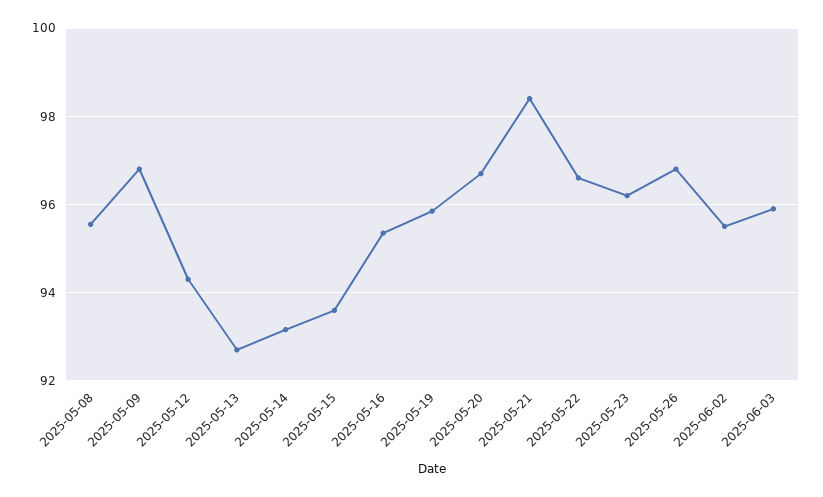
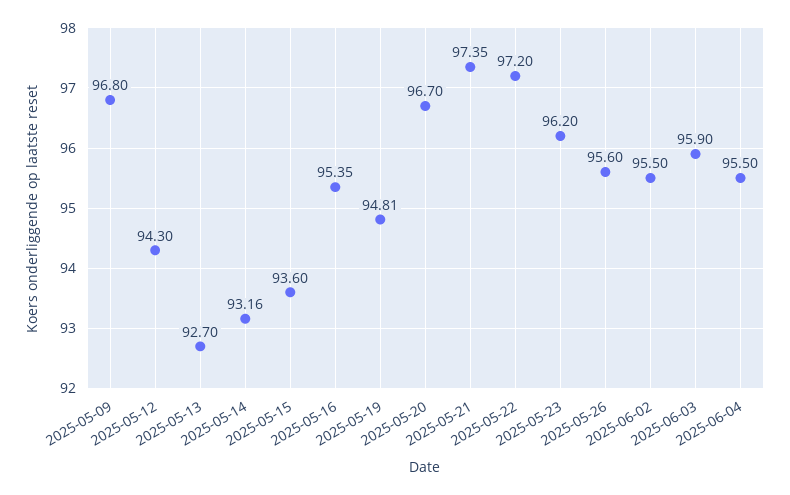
2025-05-08: 95.6 -> none
2025-05-19: 95.8 -> 94.81
2025-05-21: 98.4 -> 97.35
2025-05-22: 96.6 -> 97.2
2025-05-26: 96.8 -> 95.6
2025-06-04: none -> 95.5

